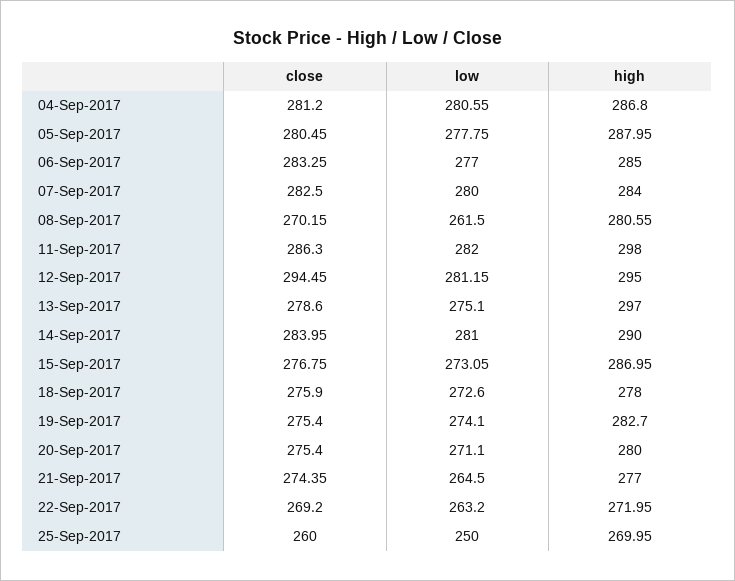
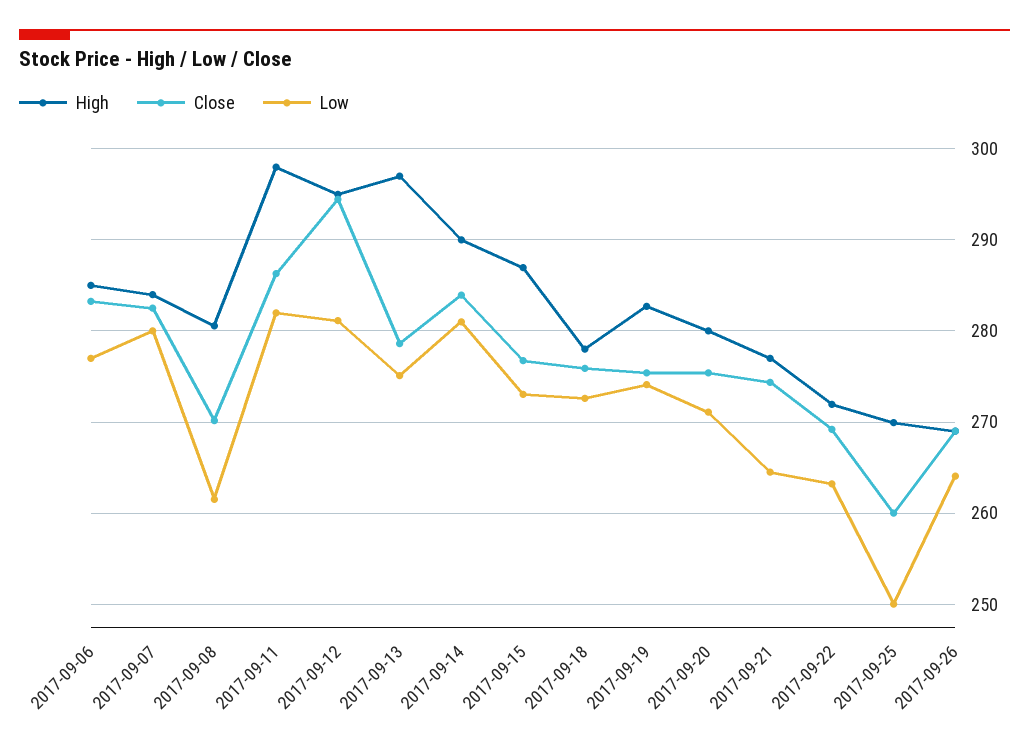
close, 04-Sep-2017: 281.2 -> none
low, 04-Sep-2017: 280.55 -> none
high, 04-Sep-2017: 286.8 -> none
close, 05-Sep-2017: 280.45 -> none
low, 05-Sep-2017: 277.75 -> none
high, 05-Sep-2017: 287.95 -> none
high, 2017-09-26: none -> 269
close, 2017-09-26: none -> 269
low, 2017-09-26: none -> 264

